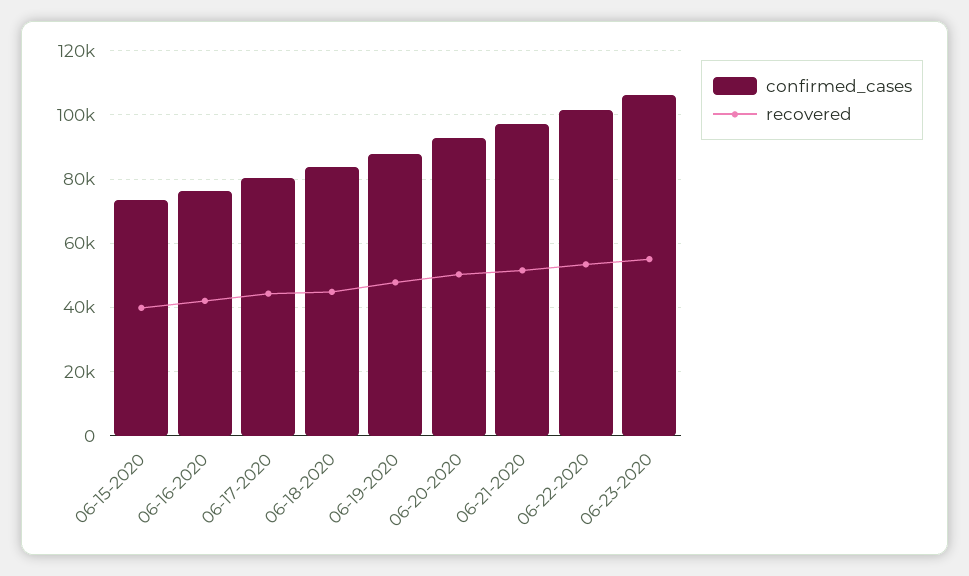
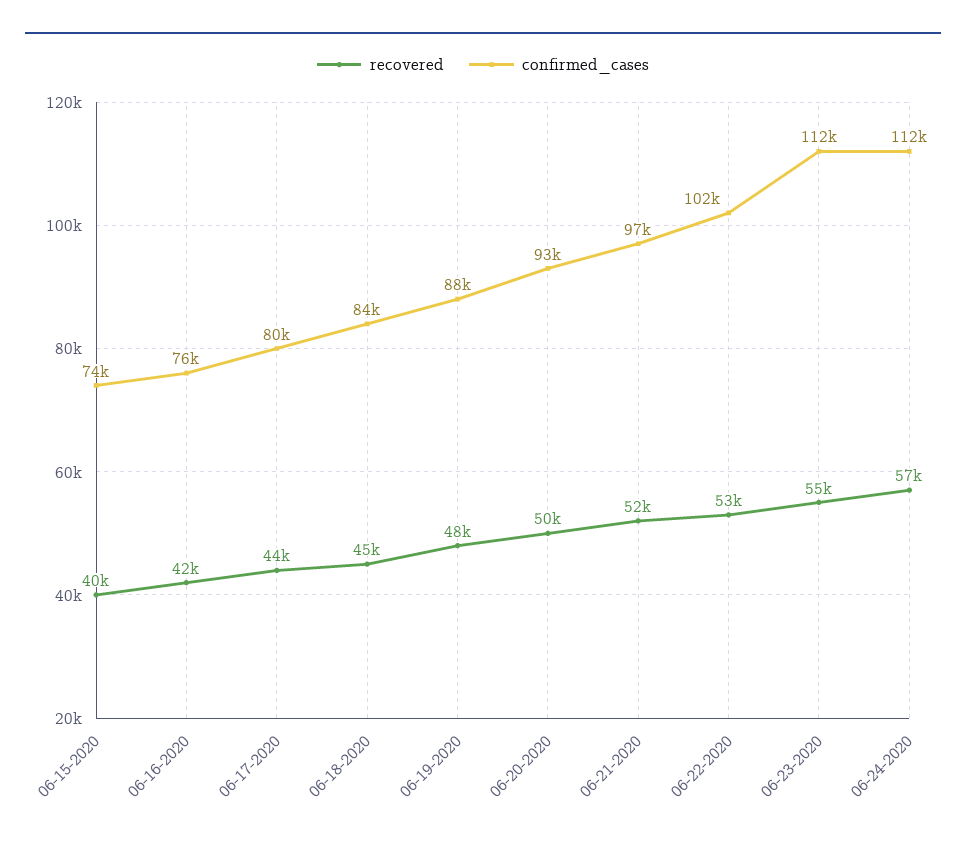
confirmed_cases, 06-23-2020: 106000 -> 112000
recovered, 06-24-2020: none -> 57000
confirmed_cases, 06-24-2020: none -> 112000

